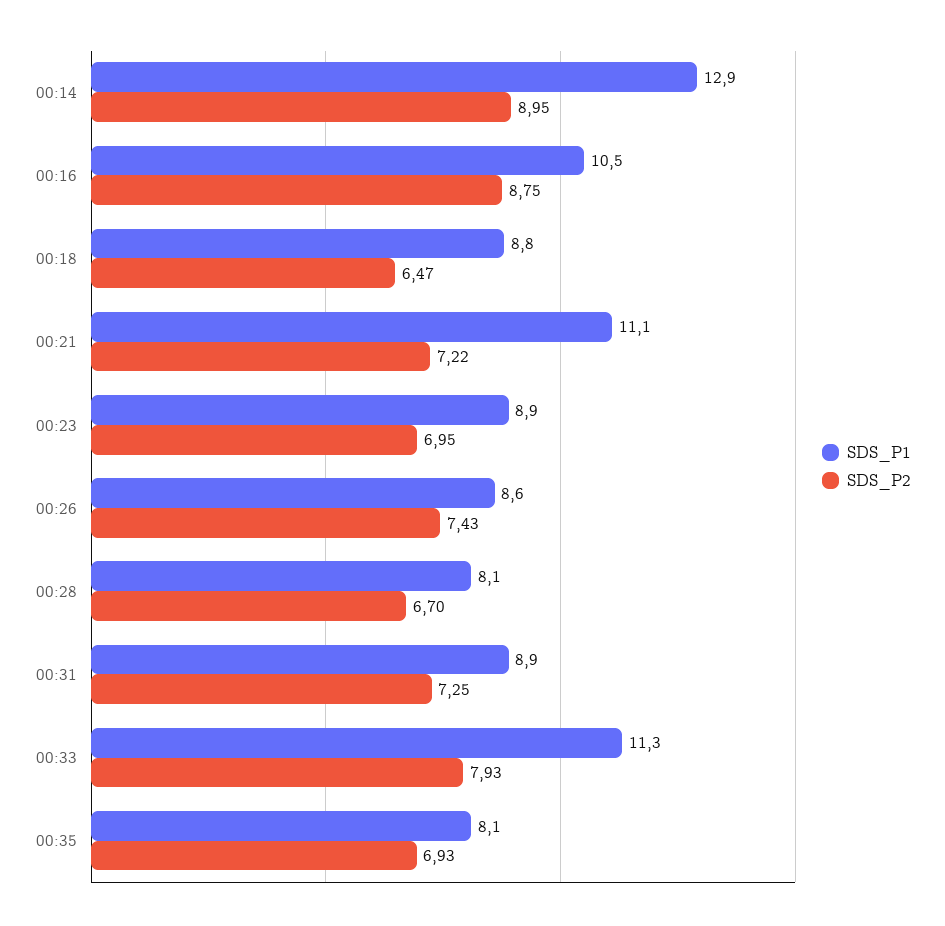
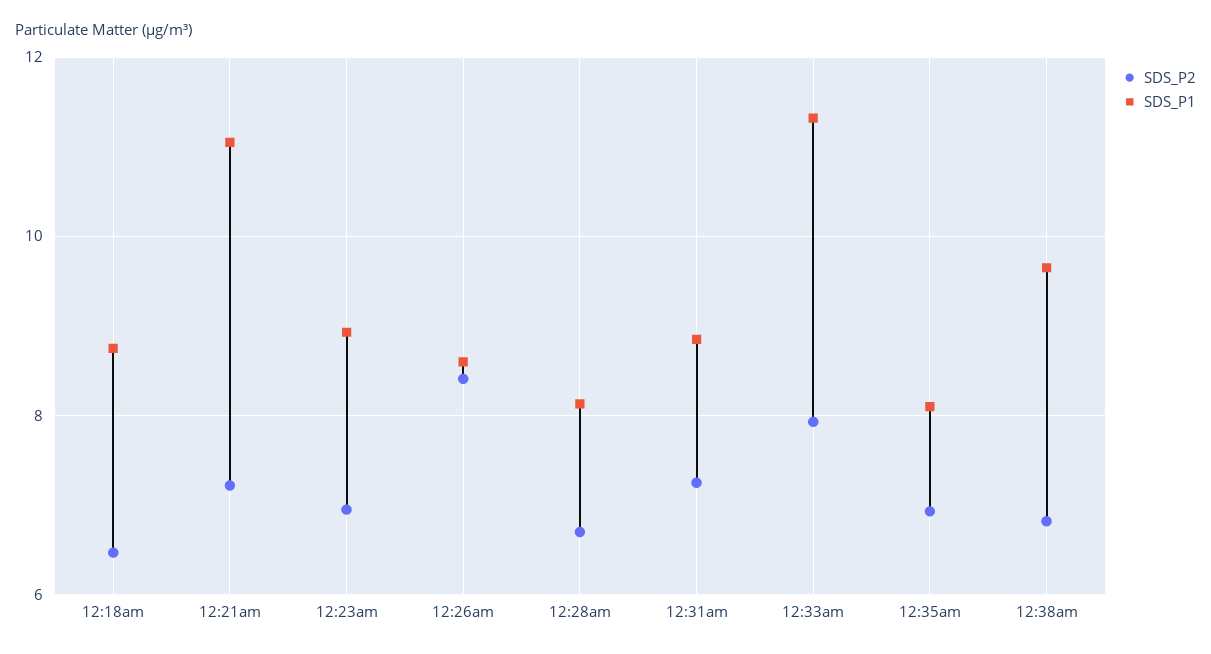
SDS_P1, 00:14: 12.9 -> none
SDS_P2, 00:14: 8.95 -> none
SDS_P1, 00:16: 10.5 -> none
SDS_P2, 00:16: 8.75 -> none
SDS_P2, 00:26: 7.43 -> 8.4
SDS_P2, 12:38am: none -> 6.8
SDS_P1, 12:38am: none -> 9.6

